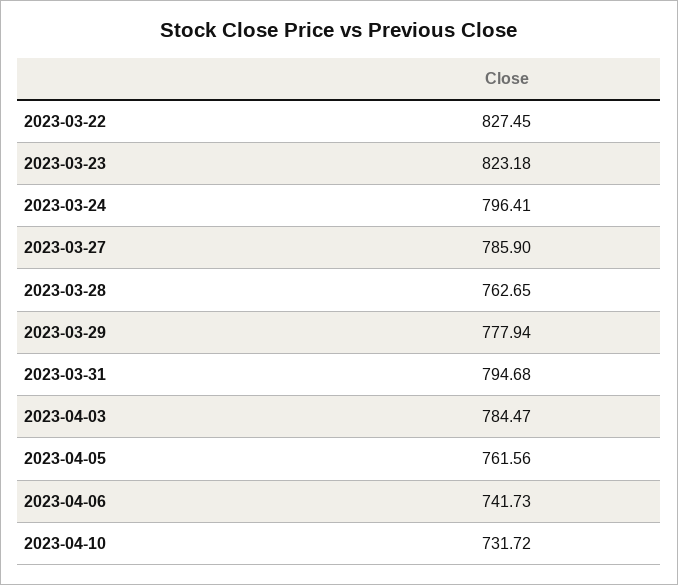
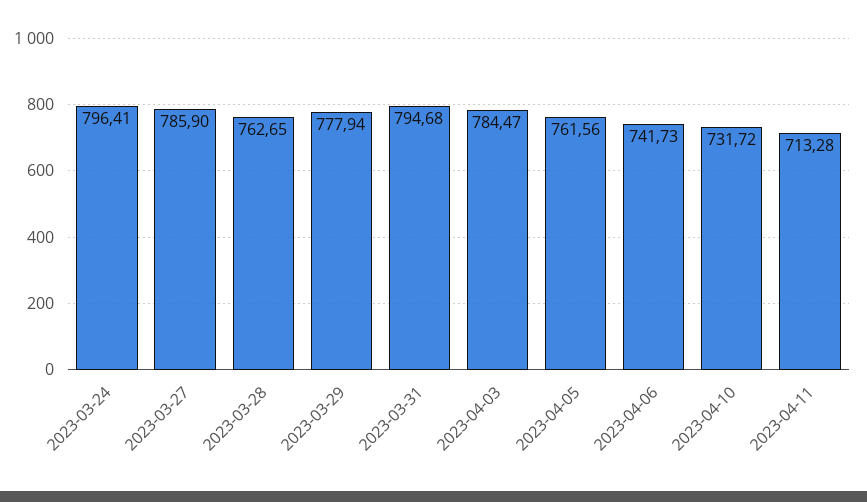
2023-03-22: 827.45 -> none
2023-03-23: 823.18 -> none
2023-04-11: none -> 713.28

